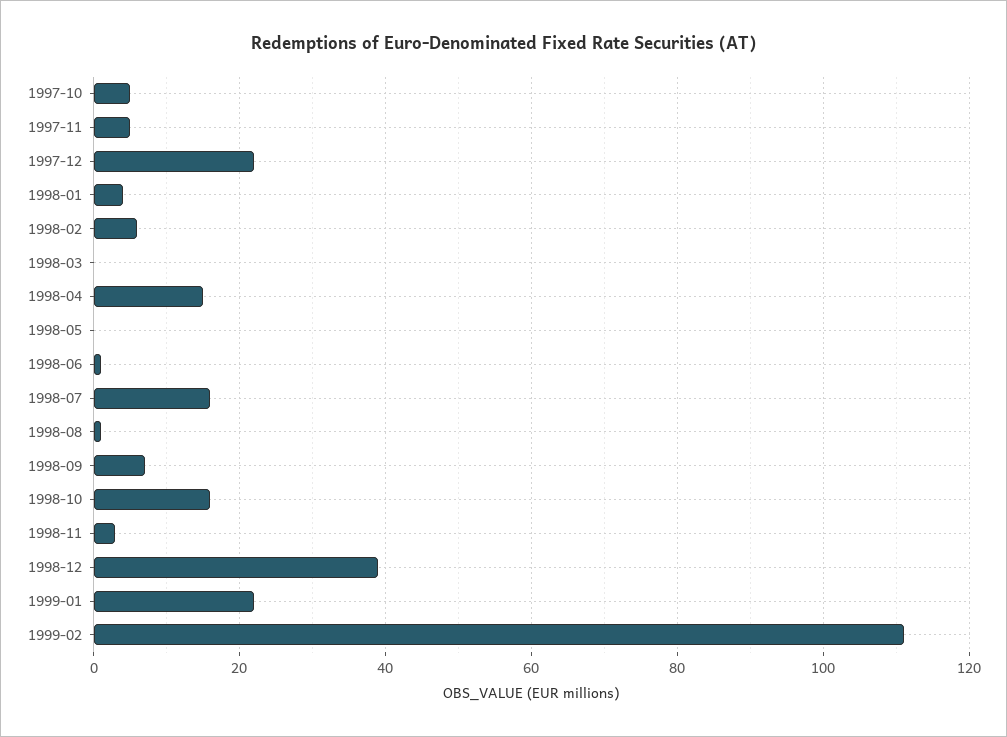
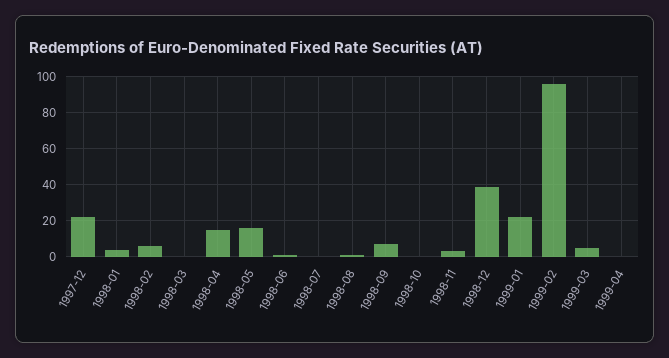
1997-10: 5 -> none
1997-11: 5 -> none
1998-05: 0 -> 15
1998-07: 15 -> 0
1998-10: 15 -> 0
1999-02: 110 -> 95
1999-03: none -> 5
1999-04: none -> 0

